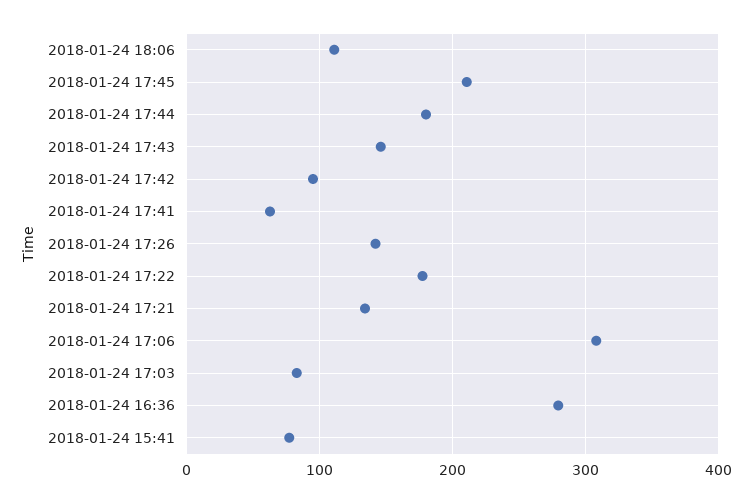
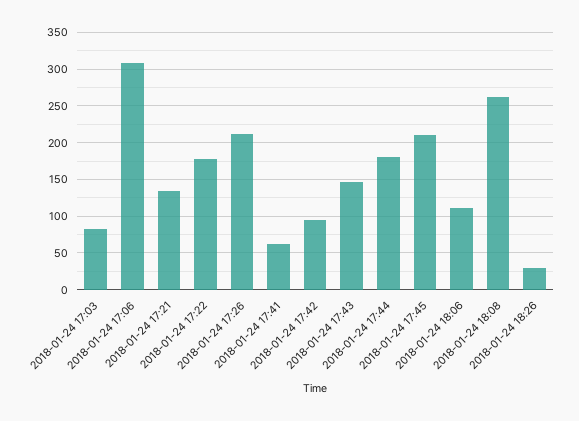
2018-01-24 17:26: 140 -> 210
2018-01-24 16:36: 280 -> none
2018-01-24 15:41: 80 -> none
2018-01-24 18:08: none -> 260
2018-01-24 18:26: none -> 30

